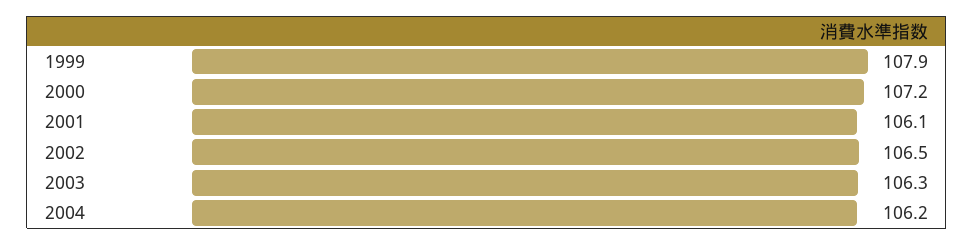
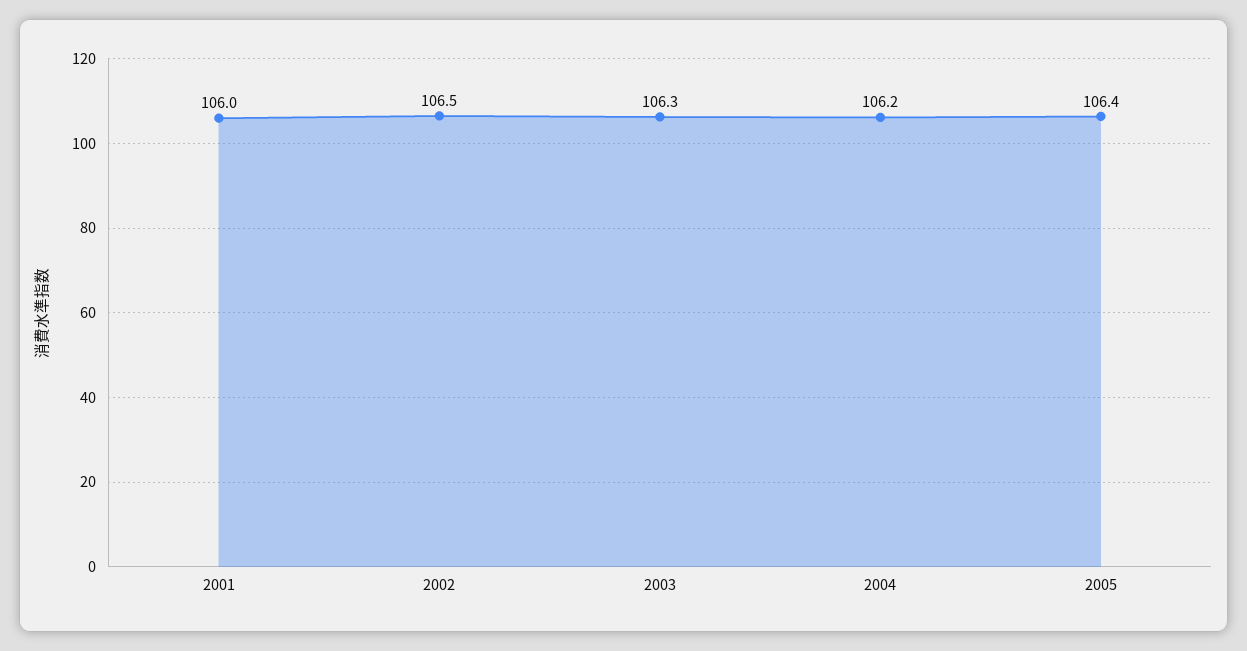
1999: 107.9 -> none
2000: 107.2 -> none
2001: 106.1 -> 106
2005: none -> 106.4

